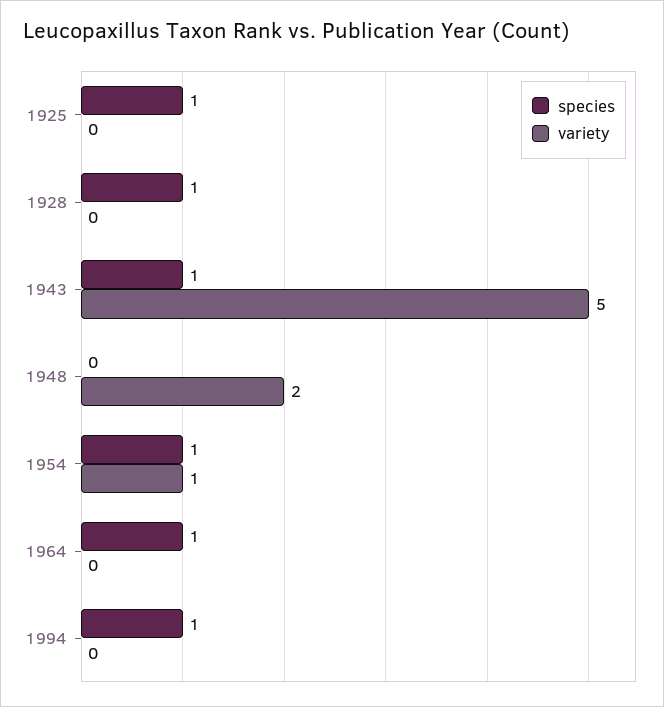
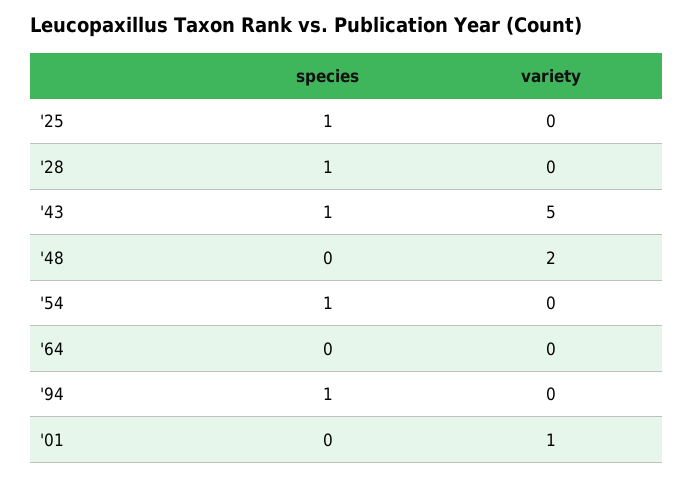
variety, 1954: 1 -> 0
species, 1964: 1 -> 0
species, '01: none -> 0
variety, '01: none -> 1

